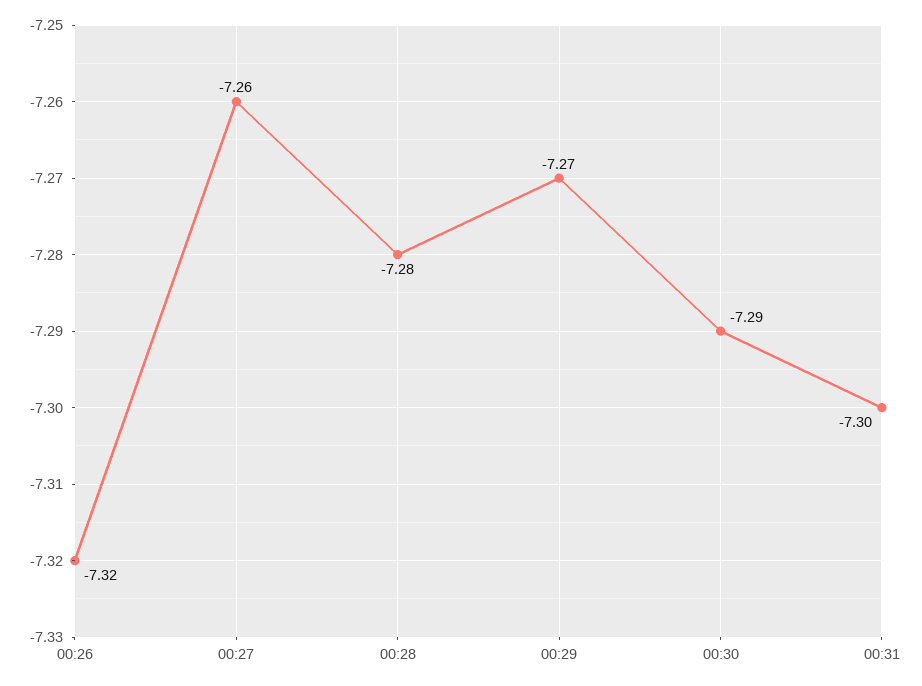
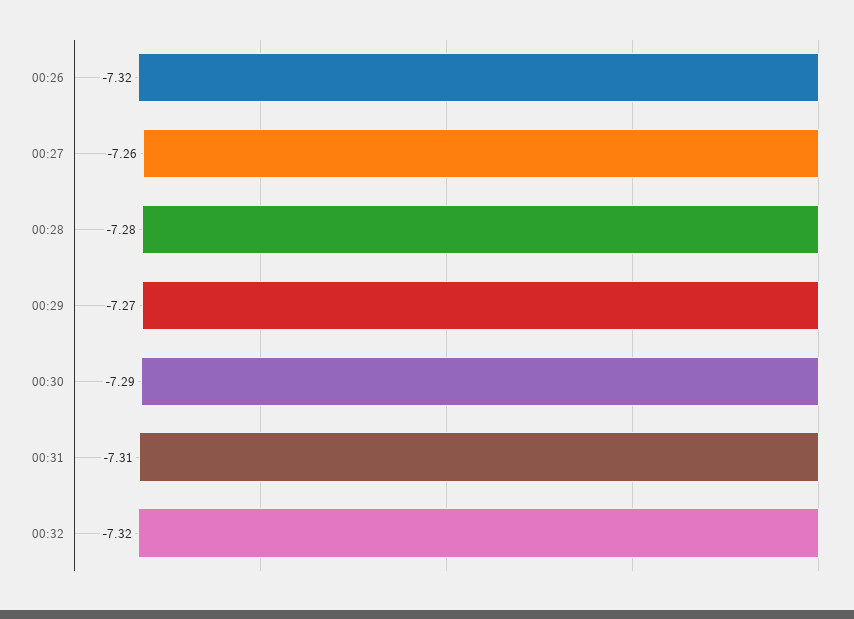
00:31: -7.3 -> -7.31
00:32: none -> -7.32

